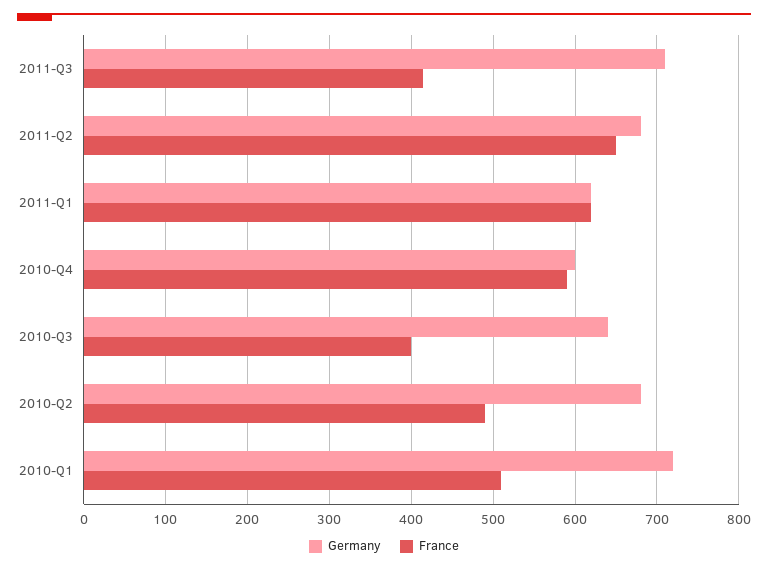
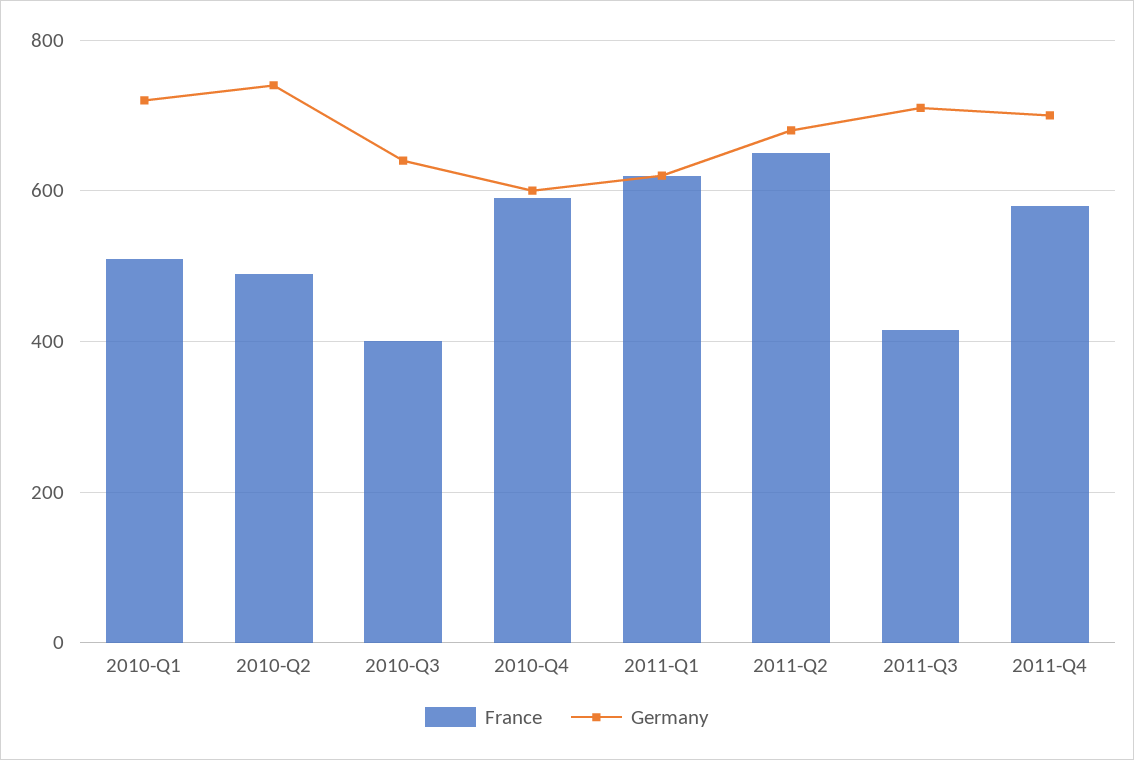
Germany, 2010-Q2: 680 -> 740
France, 2011-Q4: none -> 580
Germany, 2011-Q4: none -> 700

